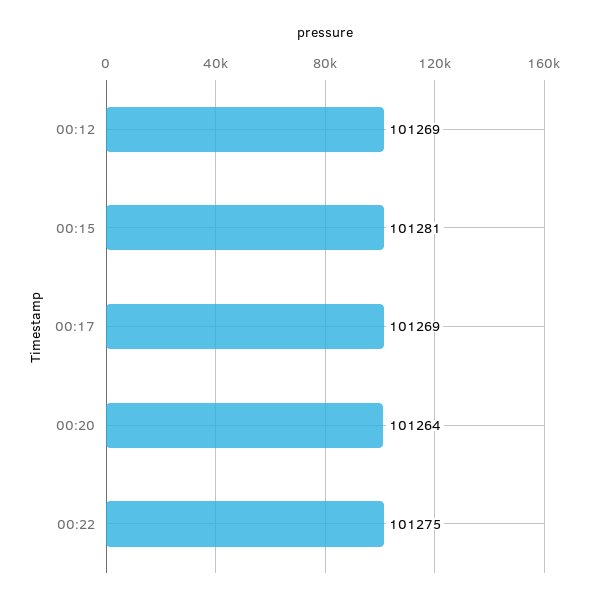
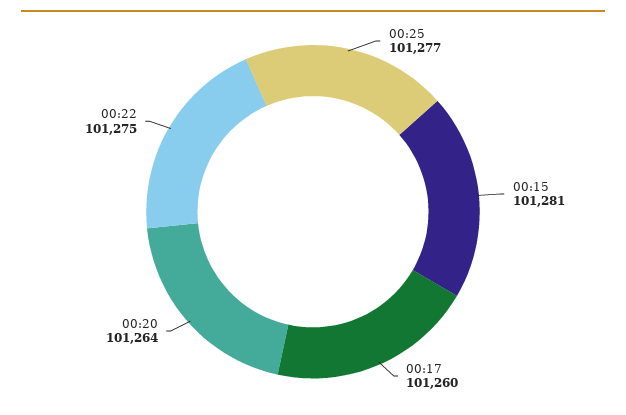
00:12: 101269 -> none
00:17: 101269 -> 101260
00:25: none -> 101277

